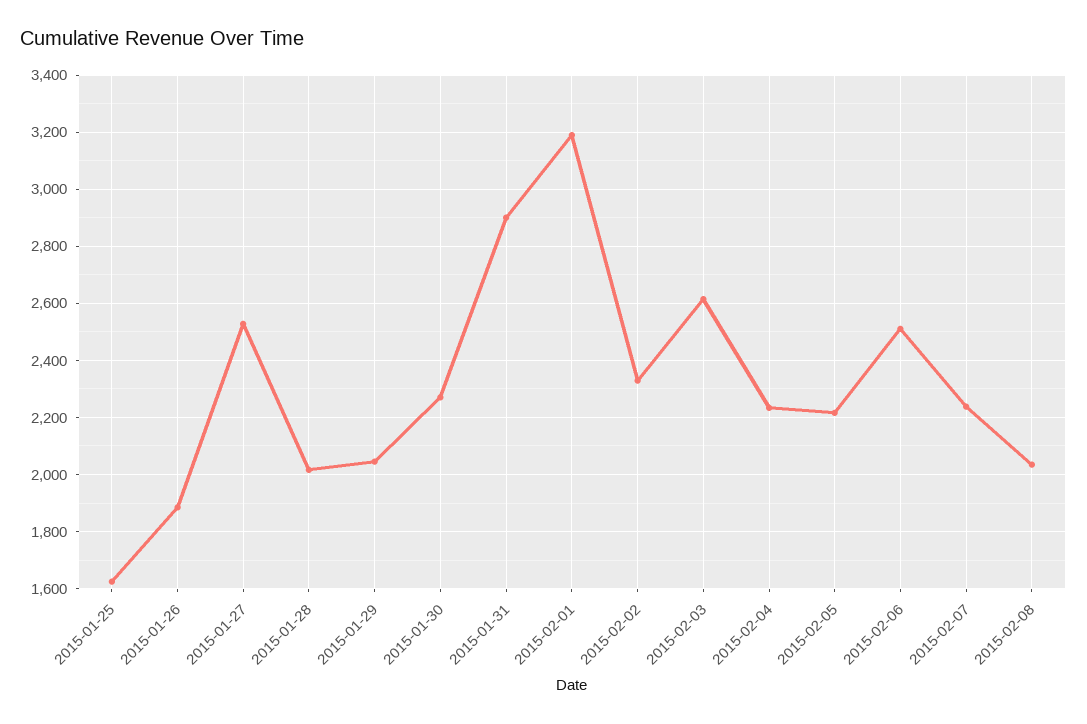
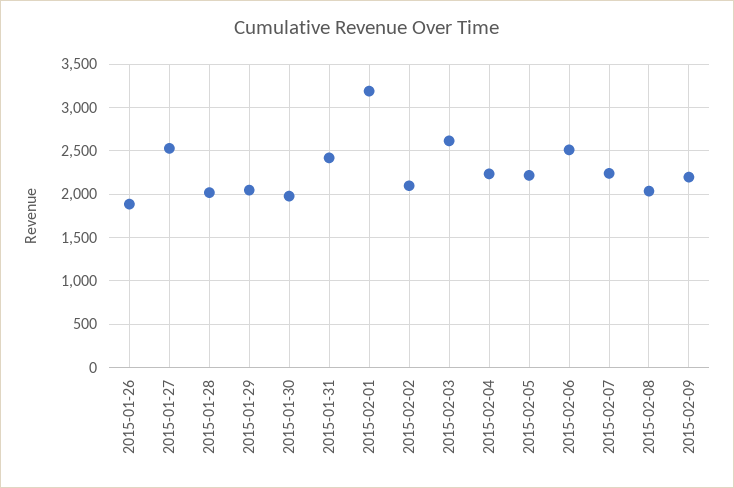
2015-01-25: 1625 -> none
2015-01-30: 2275 -> 2000
2015-01-31: 2900 -> 2400
2015-02-02: 2325 -> 2100
2015-02-09: none -> 2200

